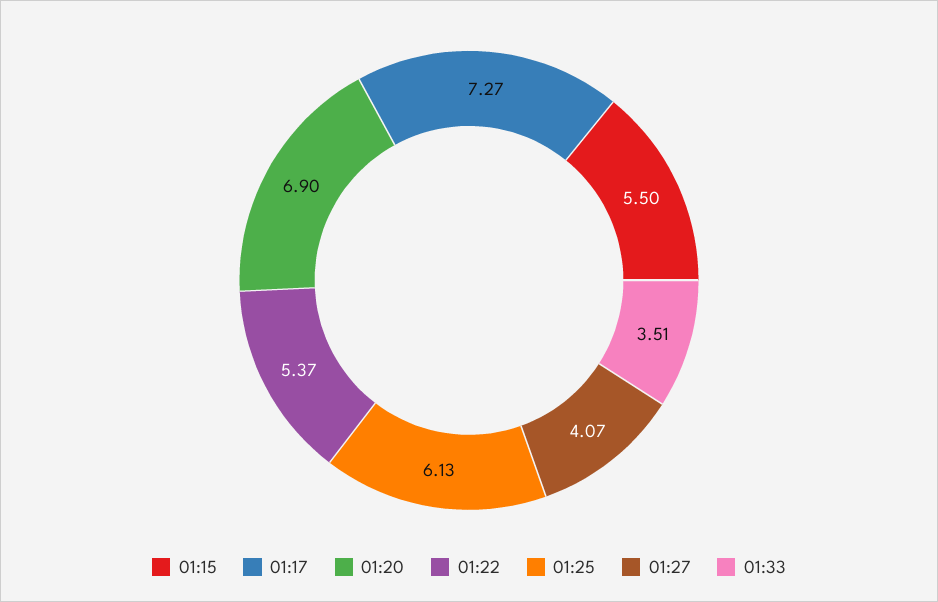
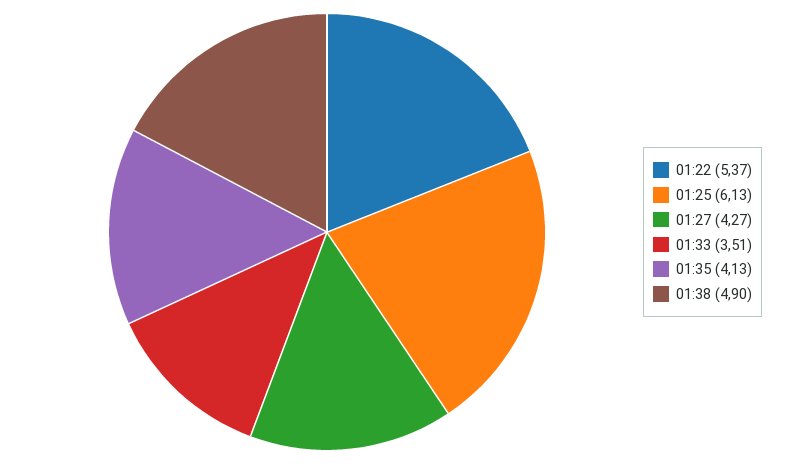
01:15: 5.5 -> none
01:17: 7.27 -> none
01:20: 6.9 -> none
01:27: 4.07 -> 4.27
01:35: none -> 4.13
01:38: none -> 4.9

